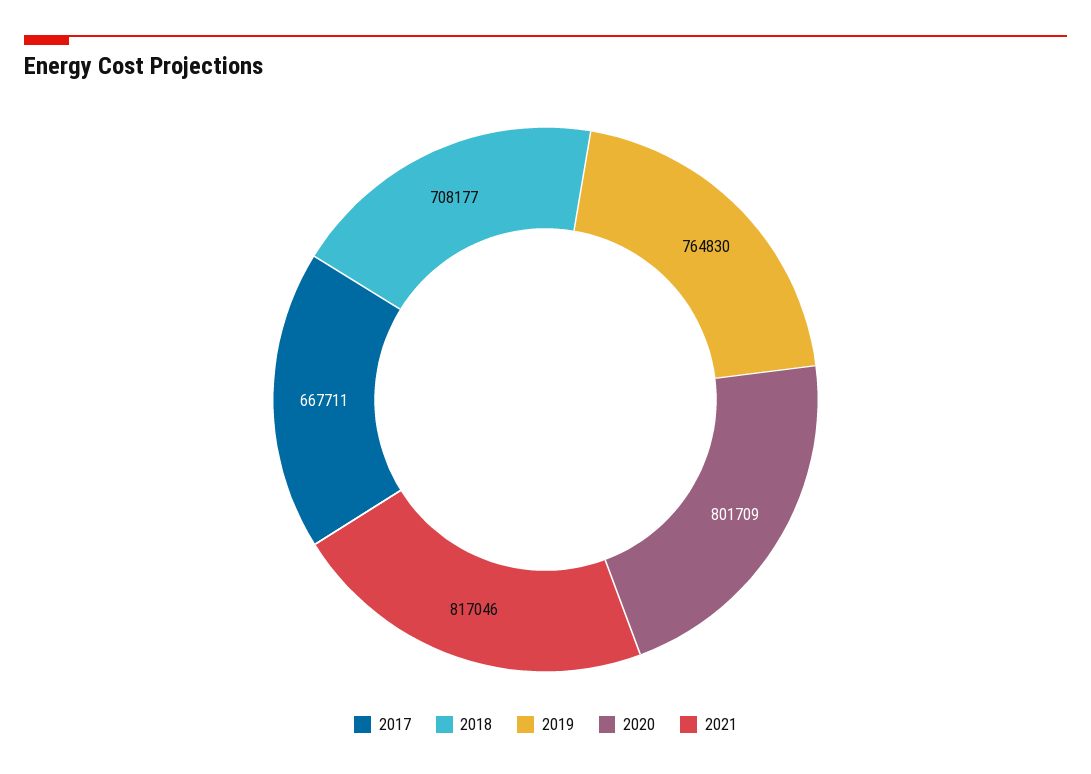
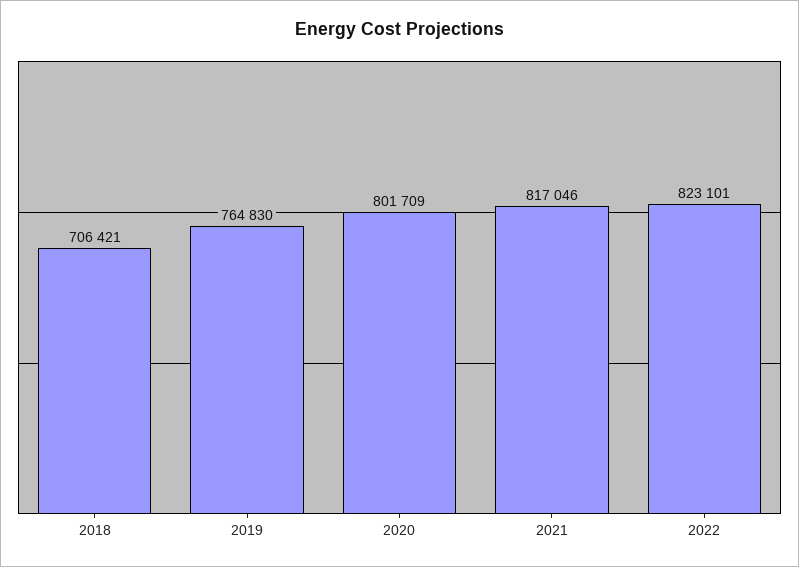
2017: 667711 -> none
2018: 708177 -> 706421
2022: none -> 823101

